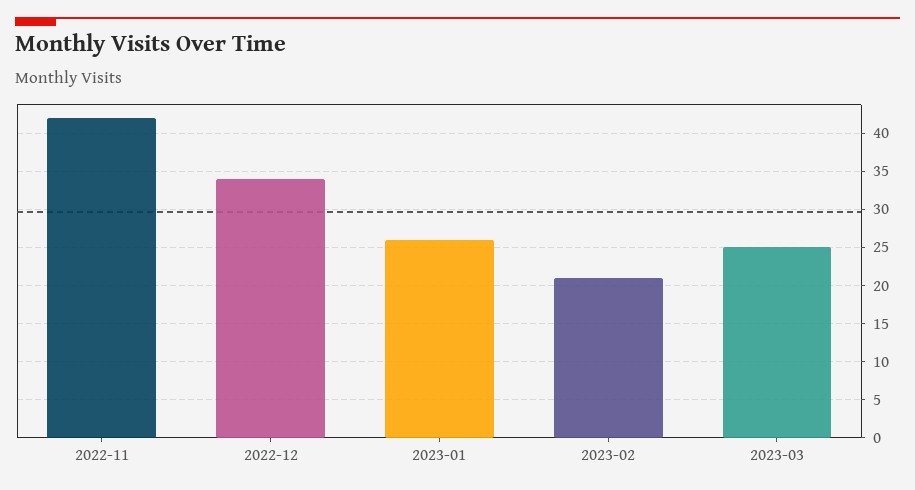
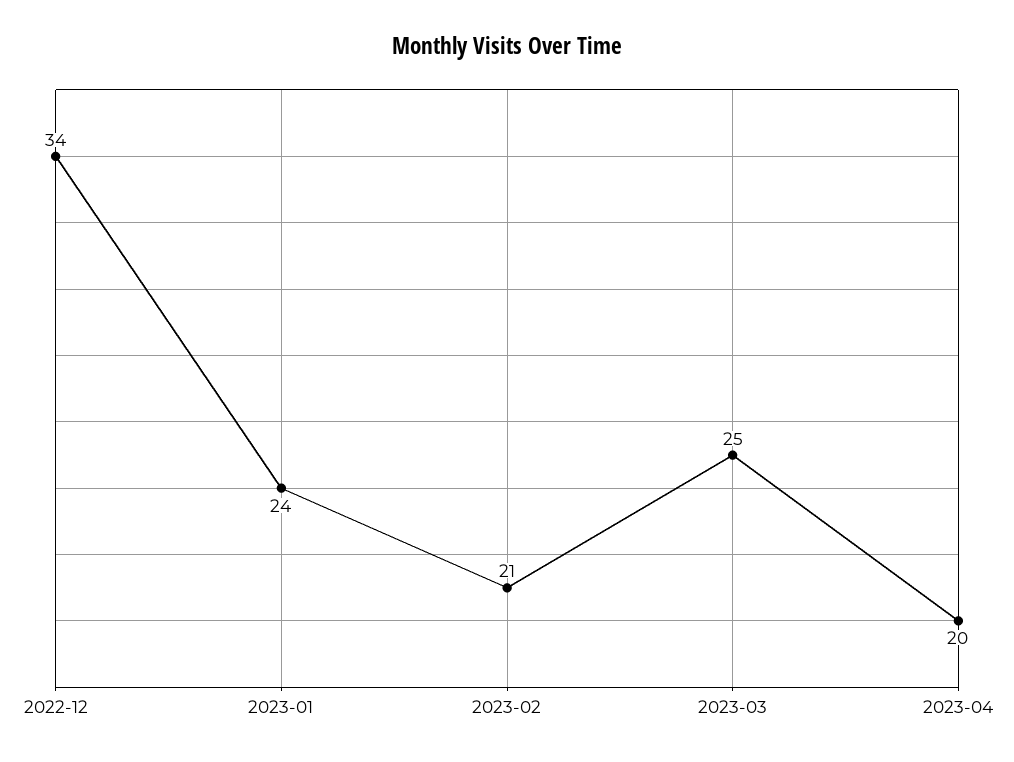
2022-11: 42 -> none
2023-01: 26 -> 24
2023-04: none -> 20

